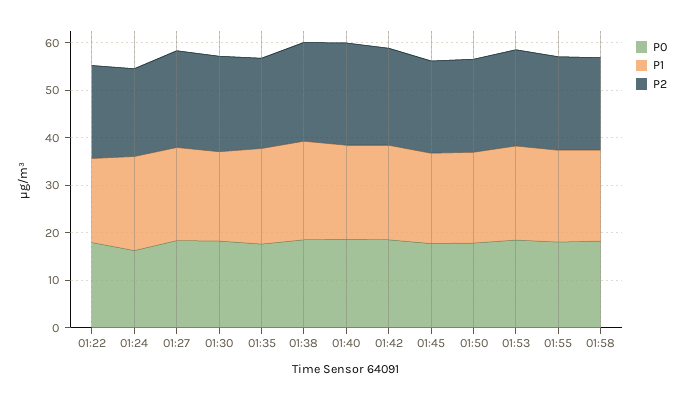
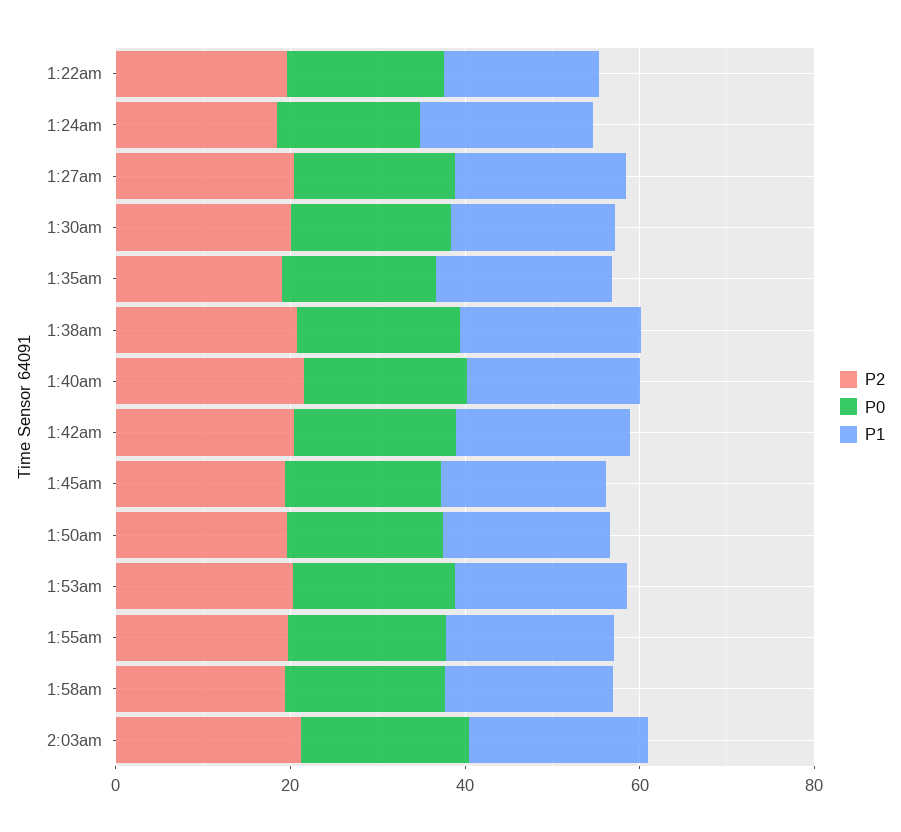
P2, 2:03am: none -> 20
P0, 2:03am: none -> 20
P1, 2:03am: none -> 20

